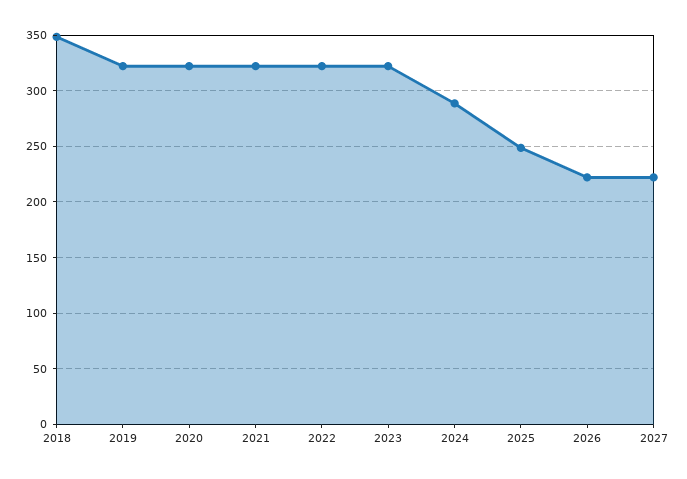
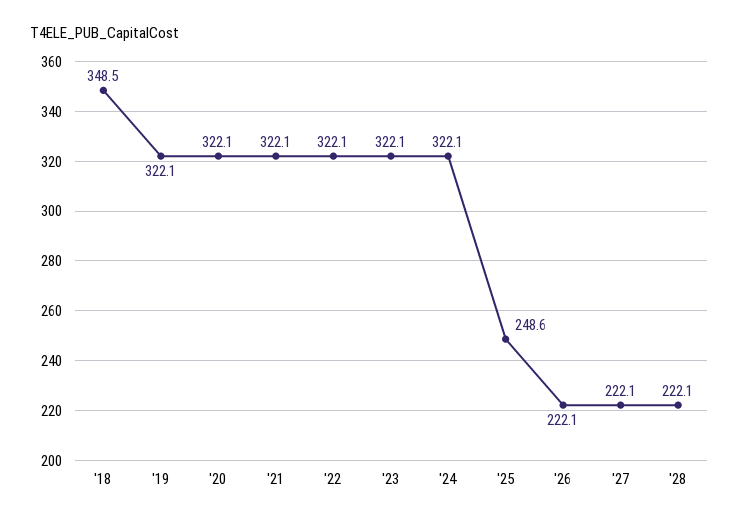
2024: 290 -> 322.1
'28: none -> 222.1

